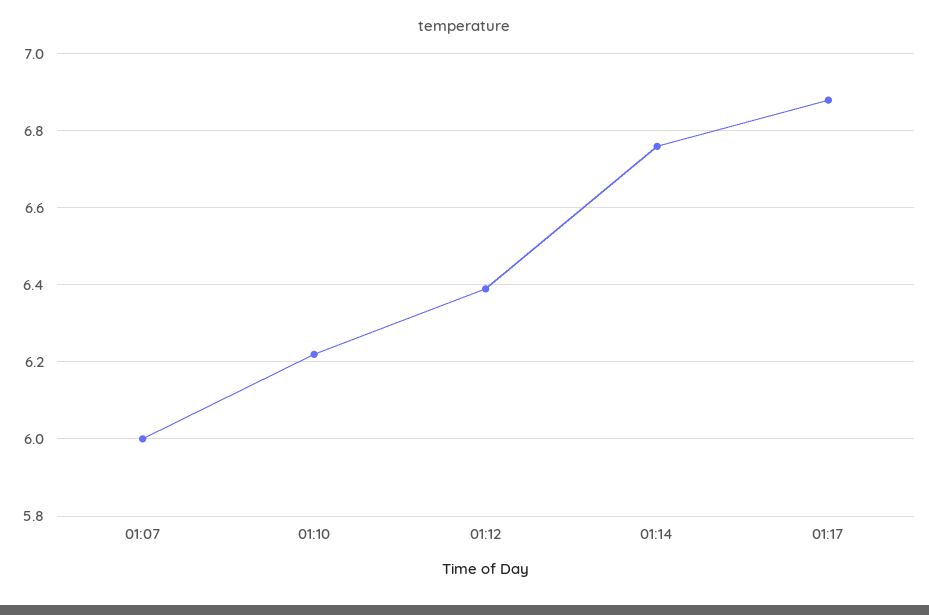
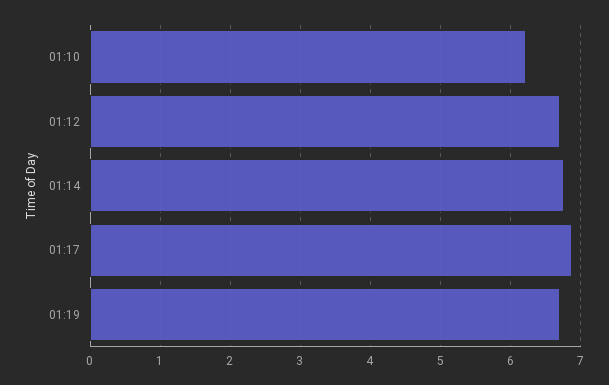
01:07: 6 -> none
01:12: 6.4 -> 6.7
01:19: none -> 6.7

